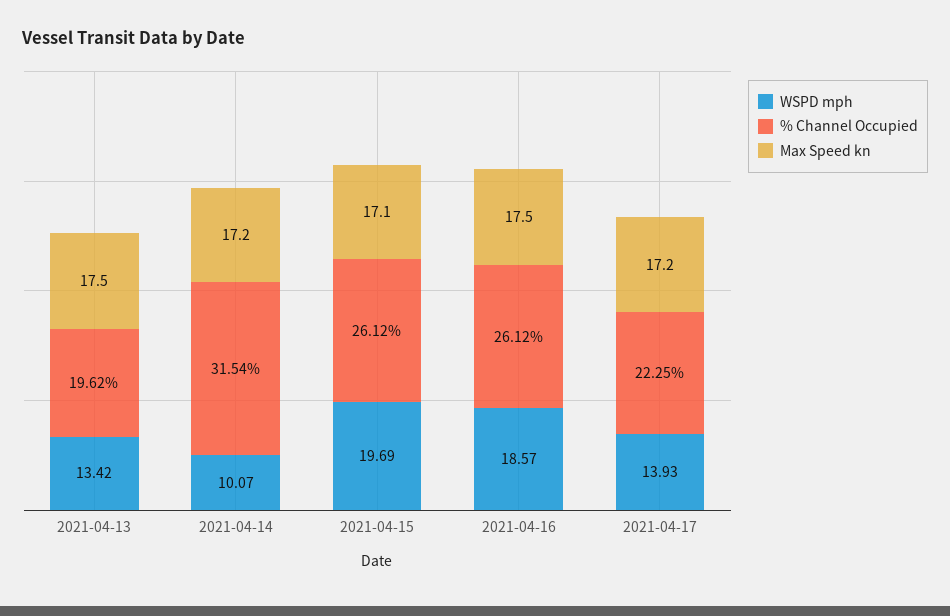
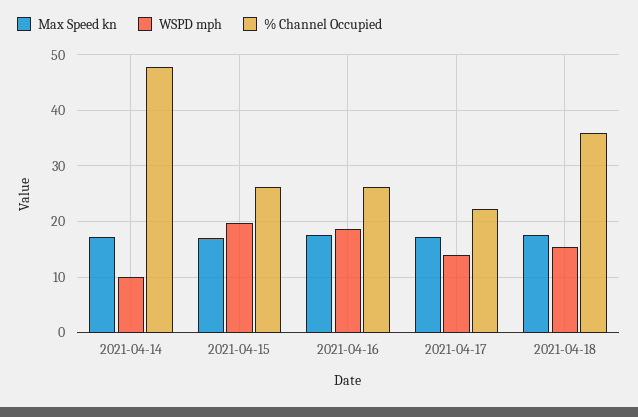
WSPD mph, 2021-04-13: 13.42 -> none
% Channel Occupied, 2021-04-13: 19.62 -> none
Max Speed kn, 2021-04-13: 17.5 -> none
% Channel Occupied, 2021-04-14: 31.54 -> 48
Max Speed kn, 2021-04-18: none -> 18
WSPD mph, 2021-04-18: none -> 16
% Channel Occupied, 2021-04-18: none -> 36

